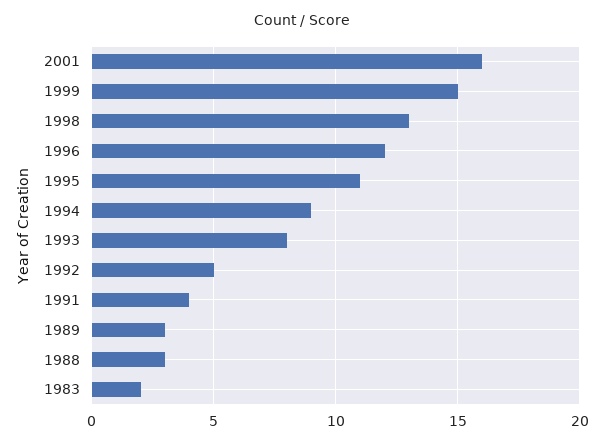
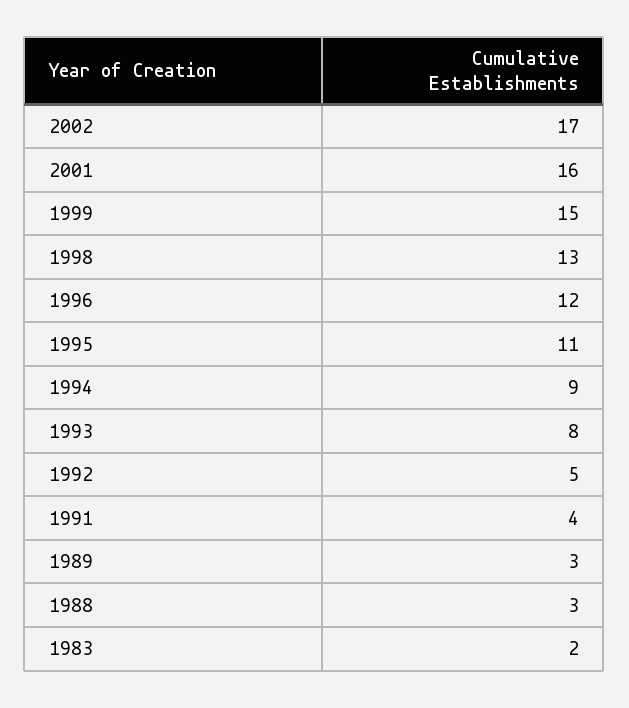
2002: none -> 17

